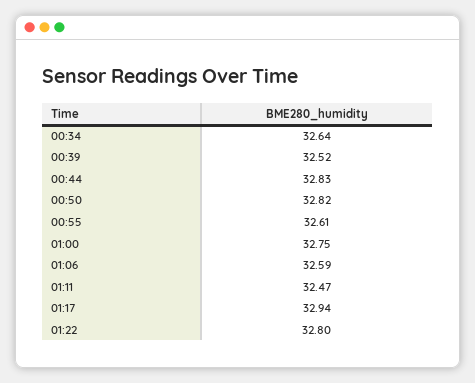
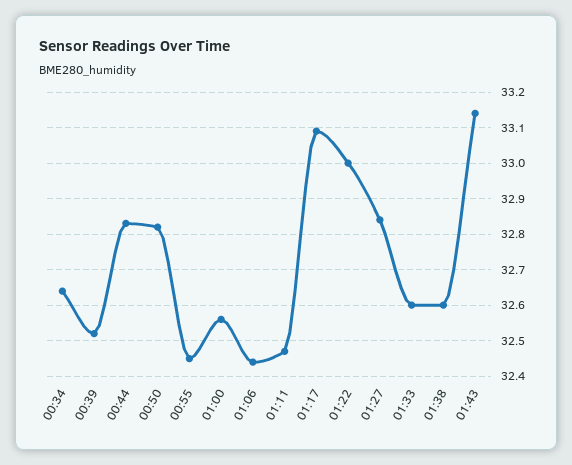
00:55: 32.61 -> 32.45
01:00: 32.75 -> 32.55
01:06: 32.59 -> 32.45
01:17: 32.94 -> 33.1
01:22: 32.8 -> 33
01:27: none -> 32.85
01:33: none -> 32.6
01:38: none -> 32.6
01:43: none -> 33.15

